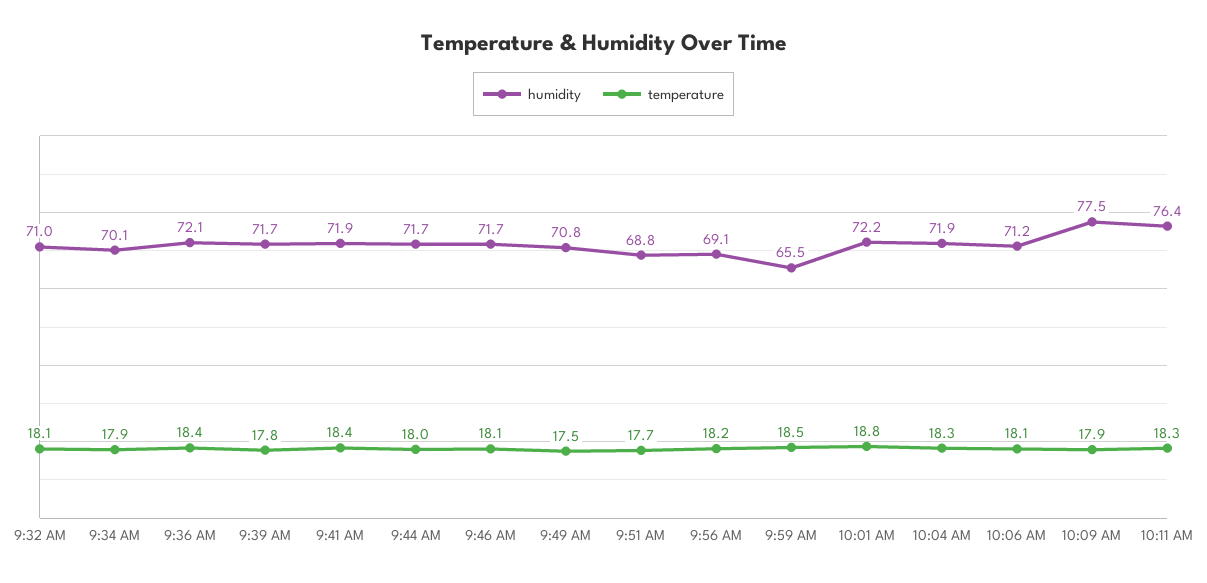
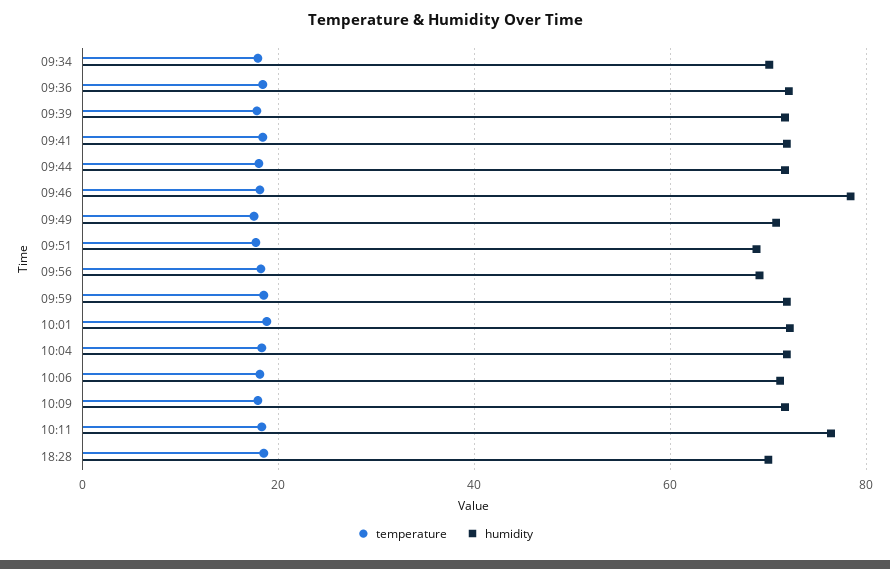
humidity, 9:32 AM: 71 -> none
temperature, 9:32 AM: 18.1 -> none
humidity, 9:46 AM: 71.7 -> 78
humidity, 9:59 AM: 65.5 -> 72
humidity, 10:09 AM: 77.5 -> 72
temperature, 18:28: none -> 18
humidity, 18:28: none -> 70

